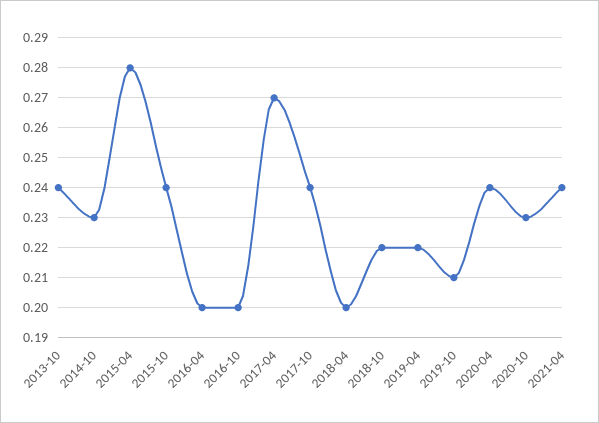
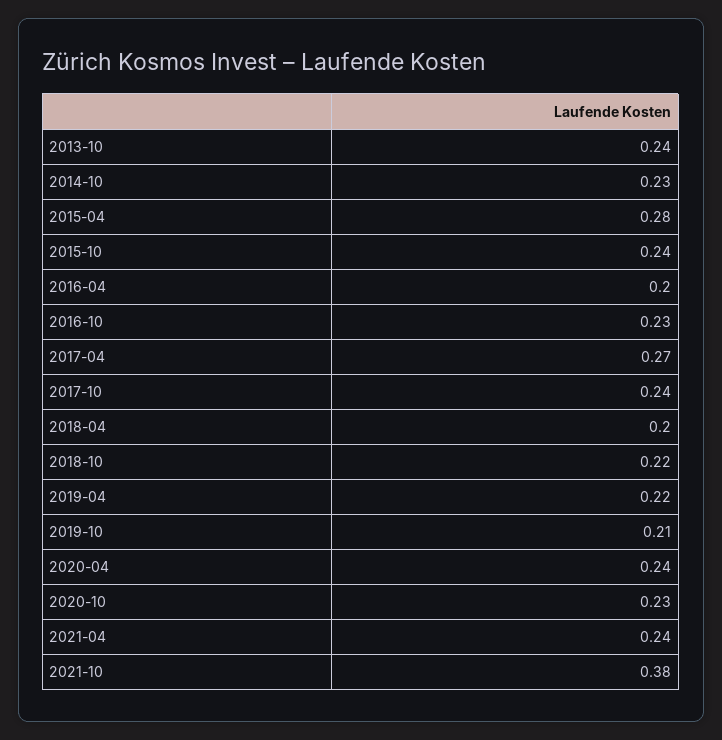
2016-10: 0.2 -> 0.23
2021-10: none -> 0.38

